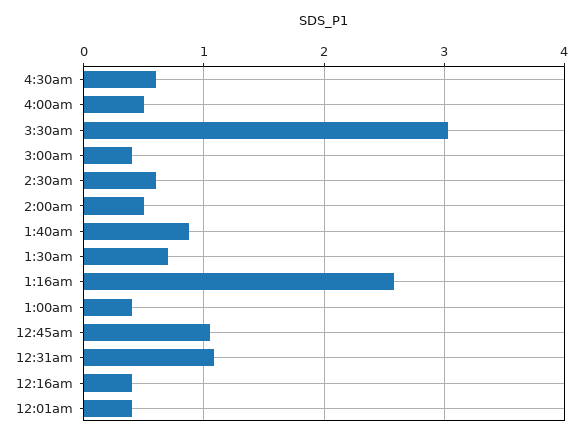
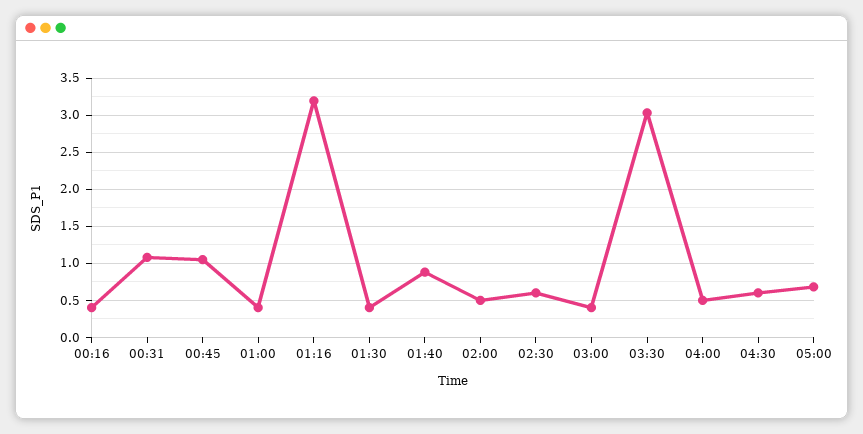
1:30am: 0.7 -> 0.4
1:16am: 2.6 -> 3.2
12:01am: 0.4 -> none
05:00: none -> 0.7

